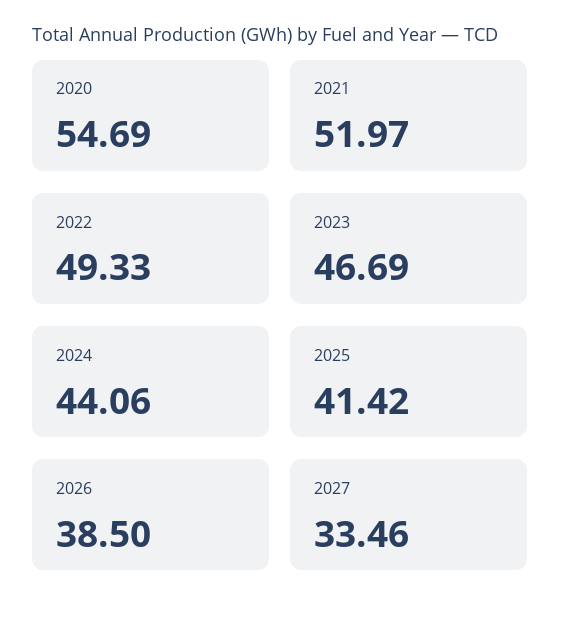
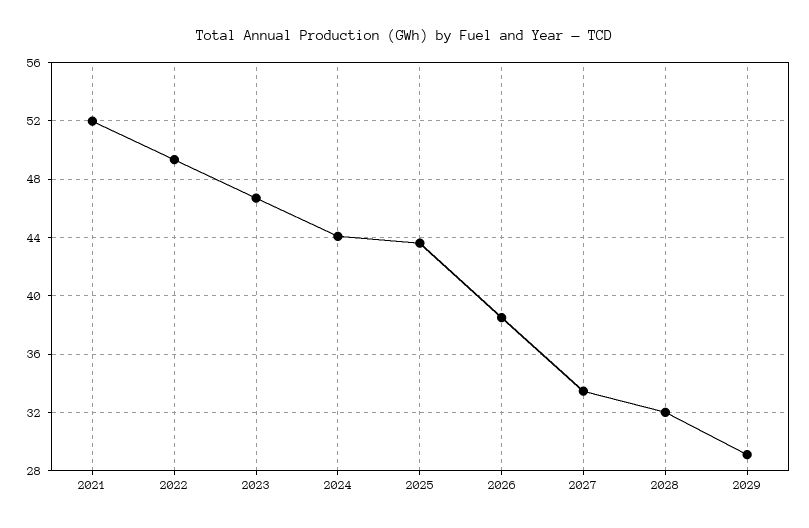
2020: 54.69 -> none
2025: 41.42 -> 43.5
2028: none -> 32
2029: none -> 29

